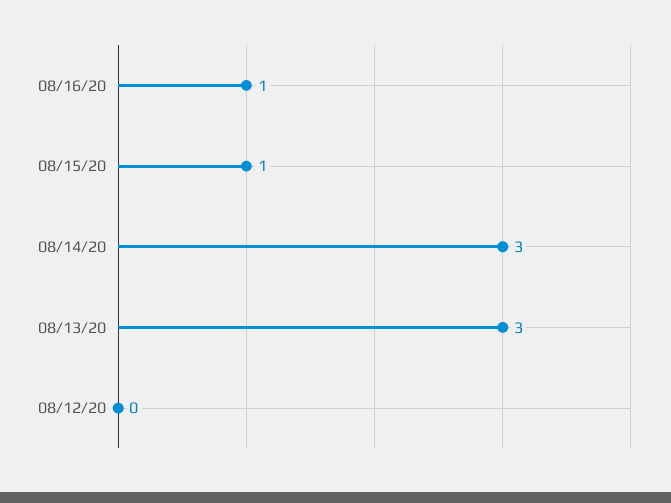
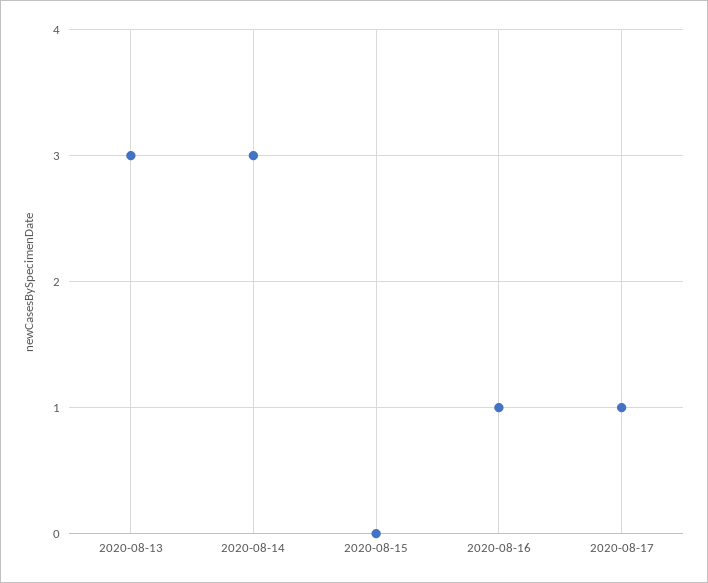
08/15/20: 1 -> 0
08/12/20: 0 -> none
2020-08-17: none -> 1

